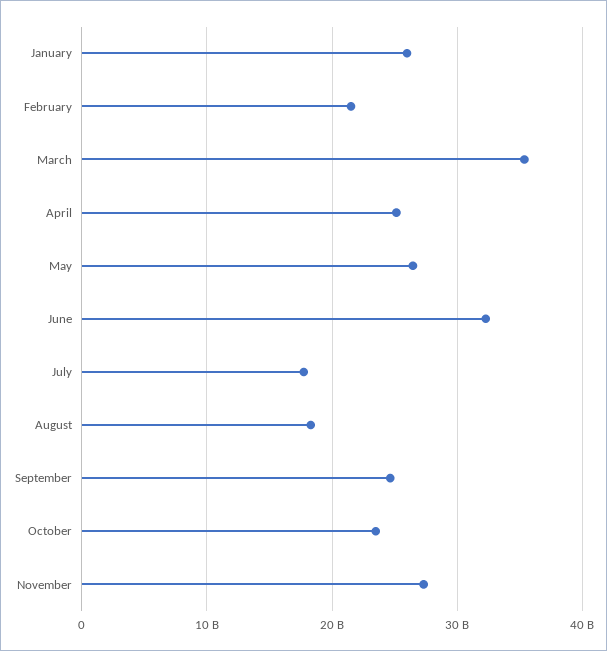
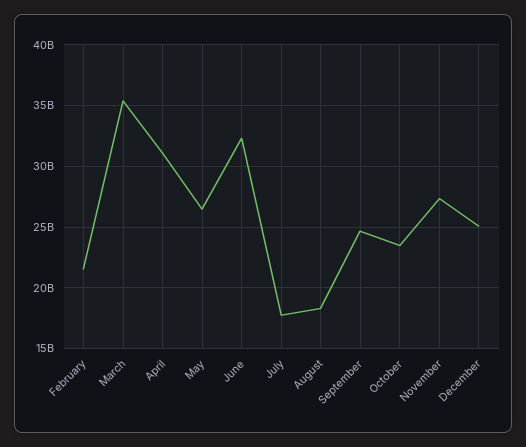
January: 26000000000 -> none
April: 25000000000 -> 31000000000
December: none -> 25000000000

